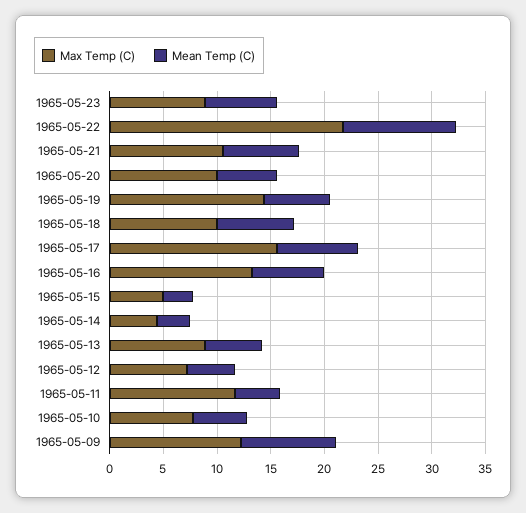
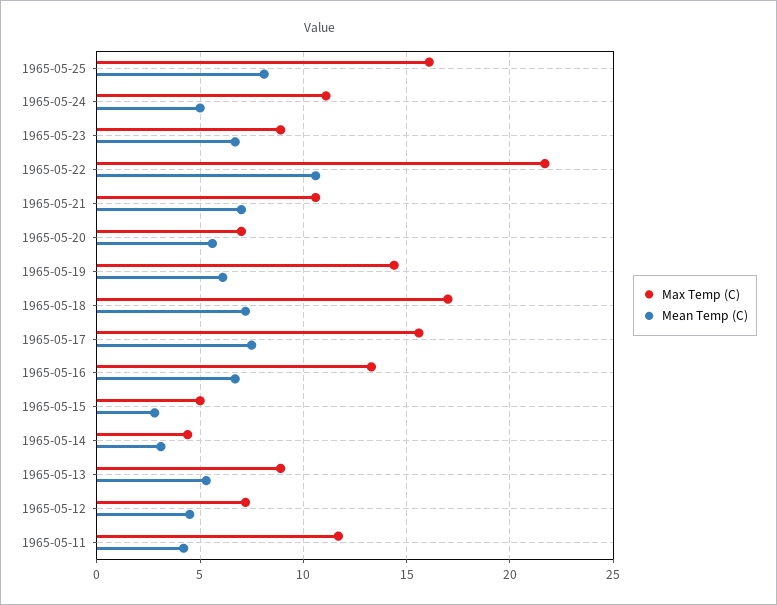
Max Temp (C), 1965-05-20: 10 -> 7
Max Temp (C), 1965-05-18: 10 -> 17
Max Temp (C), 1965-05-10: 8 -> none
Mean Temp (C), 1965-05-10: 5 -> none
Max Temp (C), 1965-05-09: 12 -> none
Mean Temp (C), 1965-05-09: 9 -> none
Max Temp (C), 1965-05-25: none -> 16
Mean Temp (C), 1965-05-25: none -> 8
Max Temp (C), 1965-05-24: none -> 11
Mean Temp (C), 1965-05-24: none -> 5

